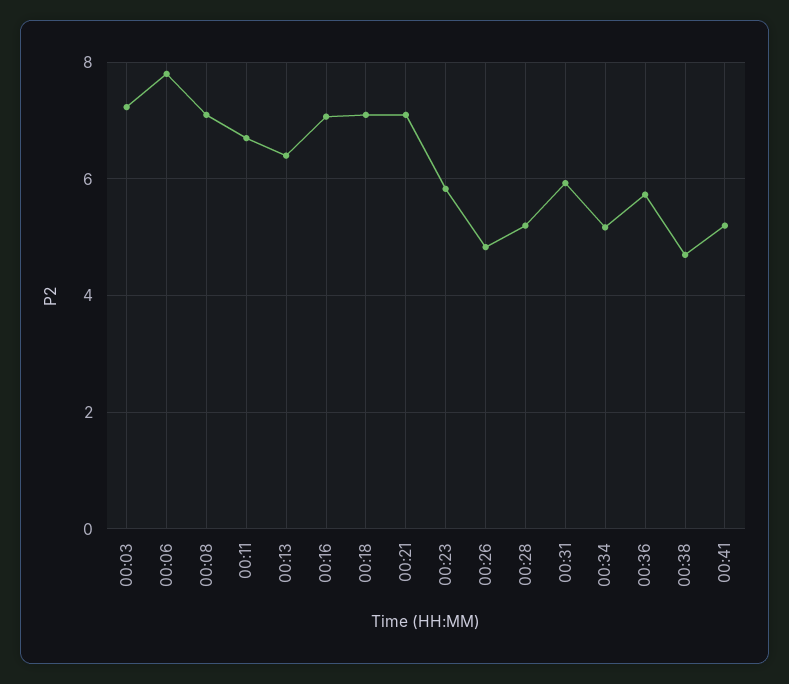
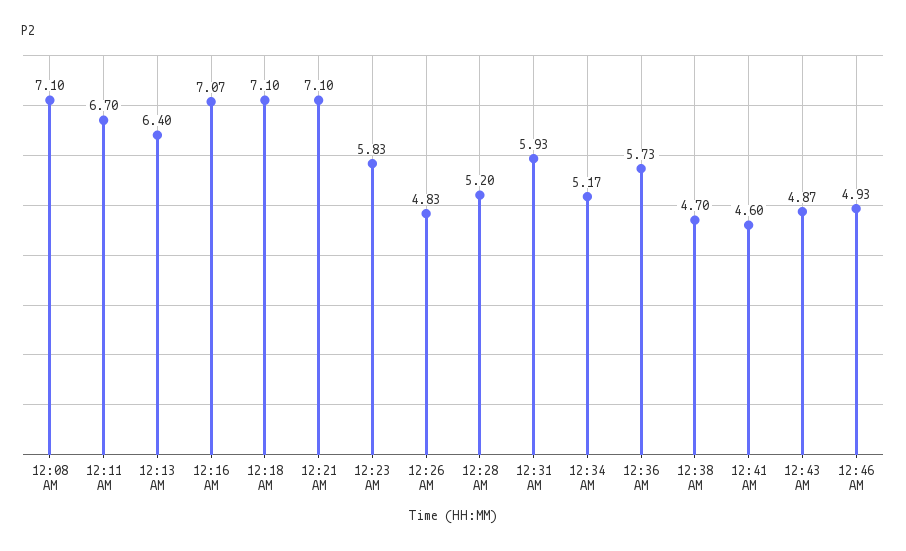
00:03: 7.2 -> none
00:06: 7.8 -> none
00:41: 5.2 -> 4.6
12:43 AM: none -> 4.87
12:46 AM: none -> 4.93

